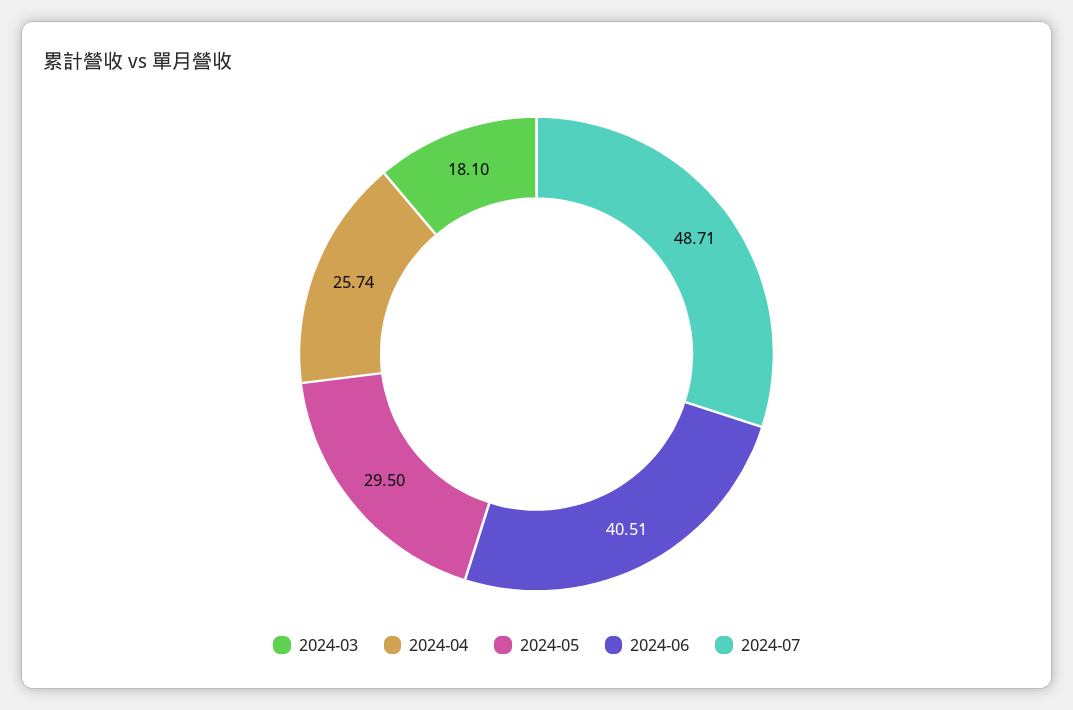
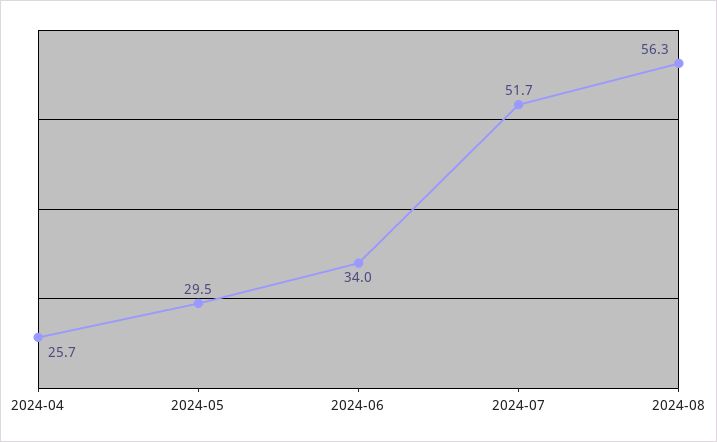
2024-03: 18.1 -> none
2024-06: 40.51 -> 34
2024-07: 48.71 -> 51.7
2024-08: none -> 56.3

